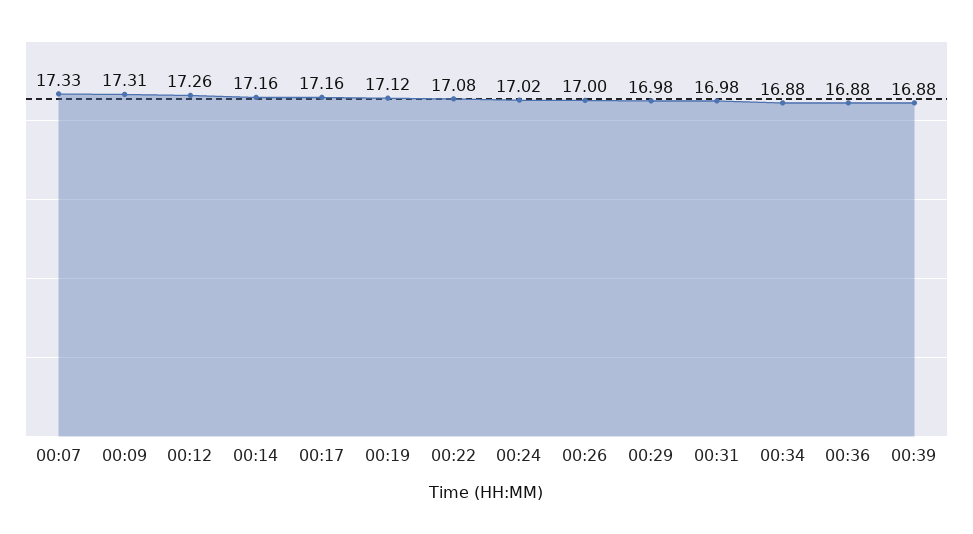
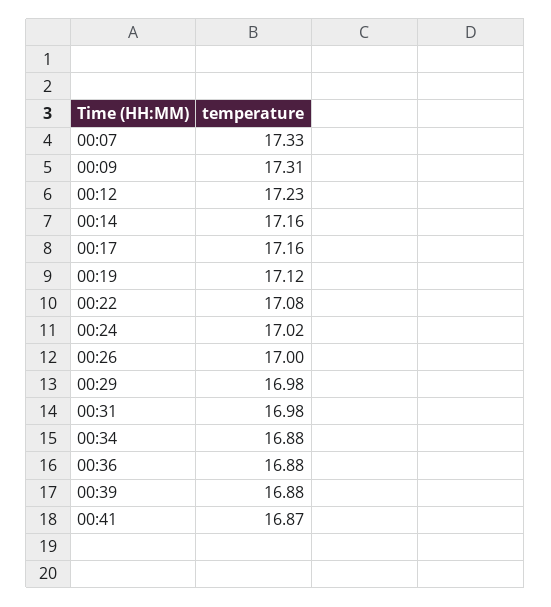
00:12: 17.26 -> 17.23
00:41: none -> 16.87

